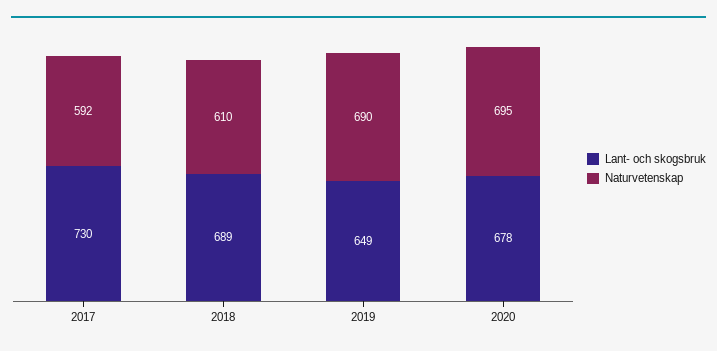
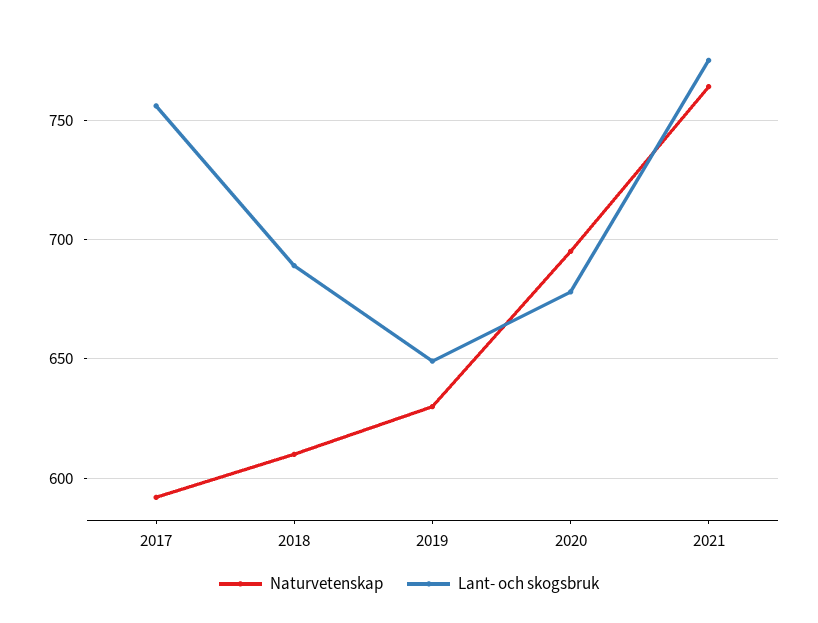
Lant- och skogsbruk, 2017: 730 -> 755
Naturvetenskap, 2019: 690 -> 630
Naturvetenskap, 2021: none -> 765
Lant- och skogsbruk, 2021: none -> 775

